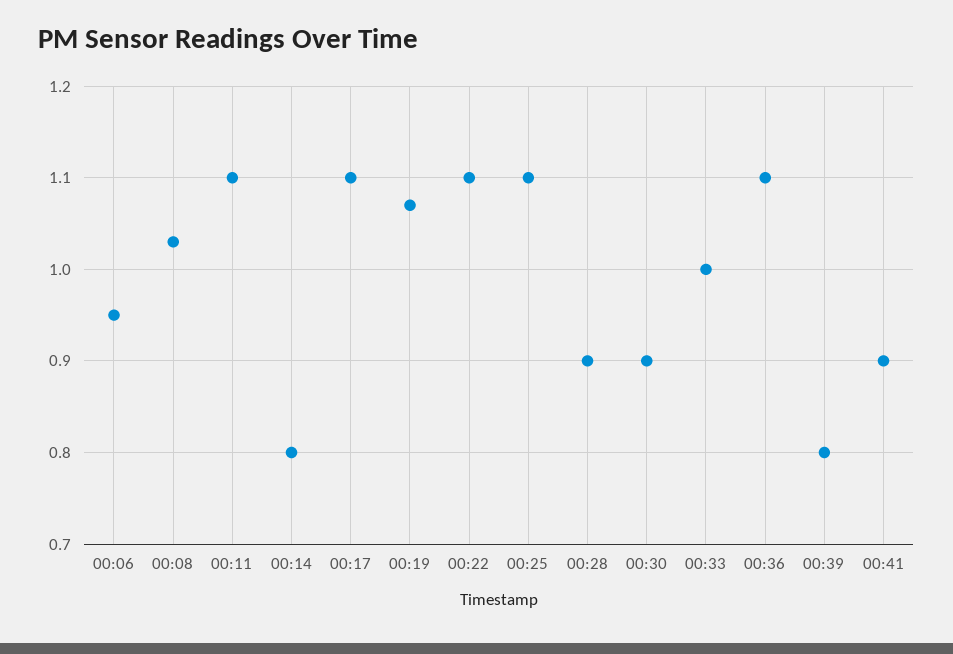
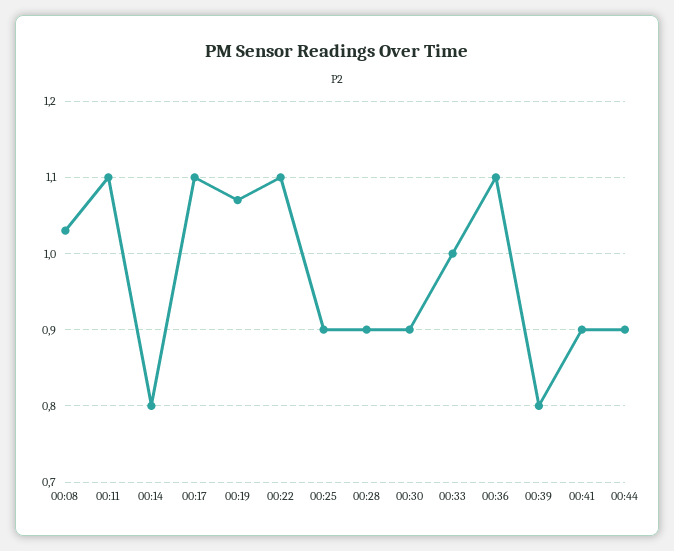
00:06: 0.95 -> none
00:25: 1.1 -> 0.9
00:44: none -> 0.9

